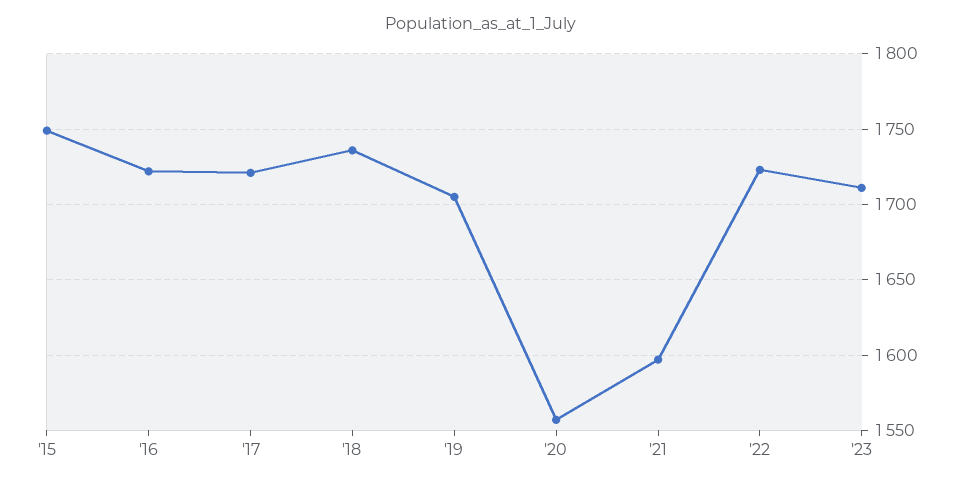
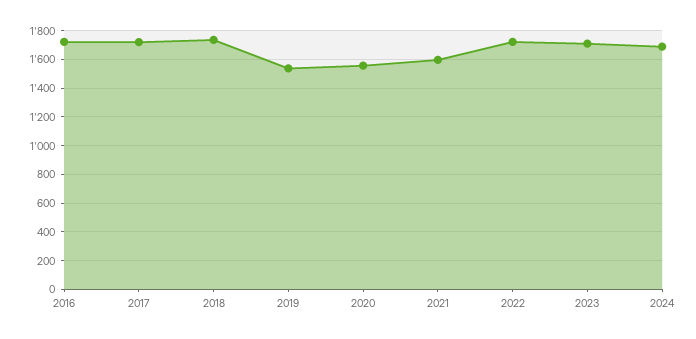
'15: 1750 -> none
'19: 1705 -> 1550
2024: none -> 1700

